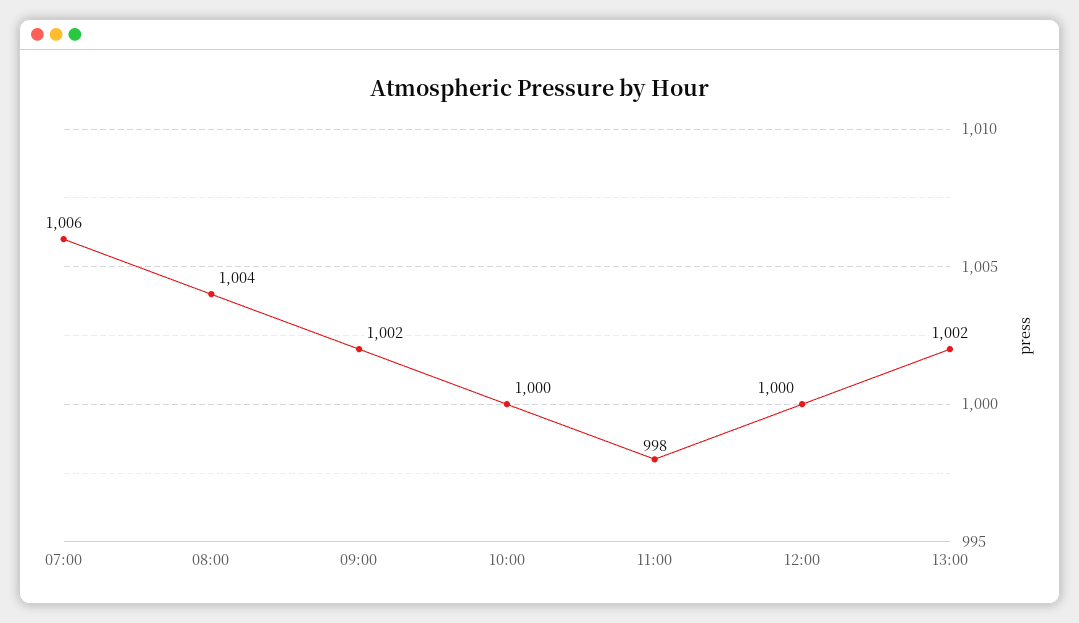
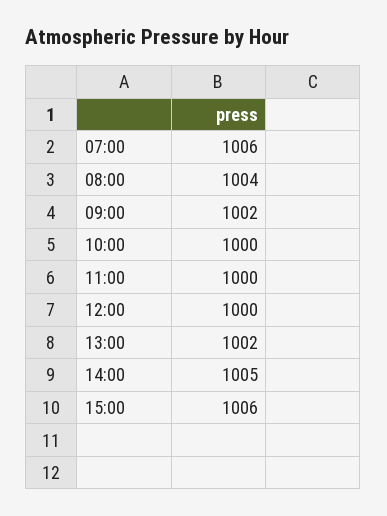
11:00: 998 -> 1000
14:00: none -> 1005
15:00: none -> 1006

